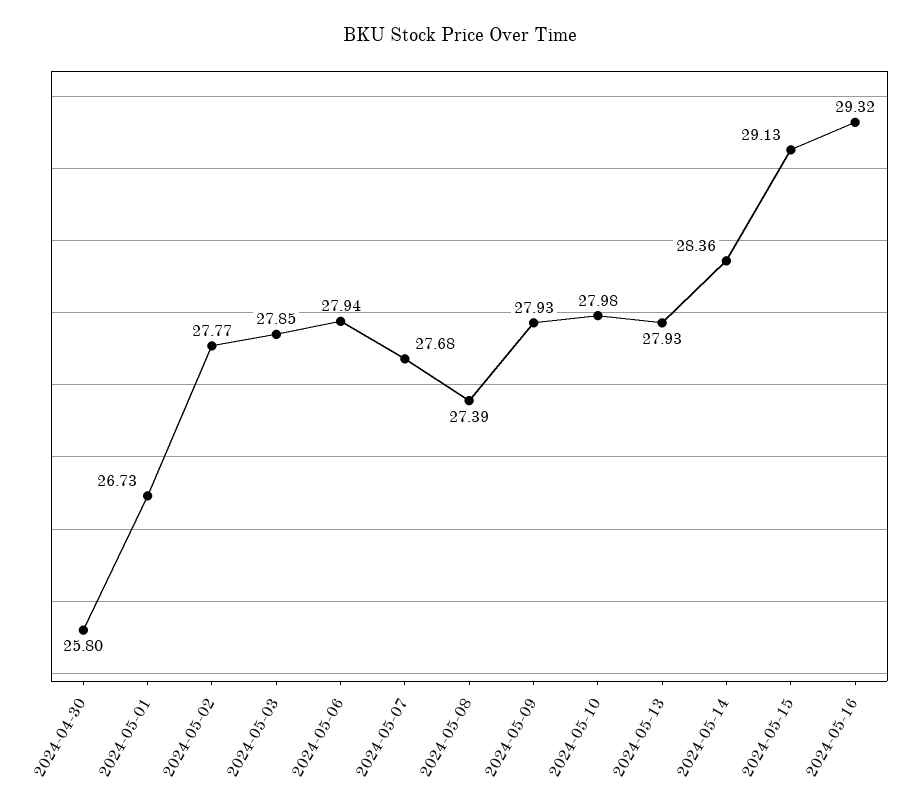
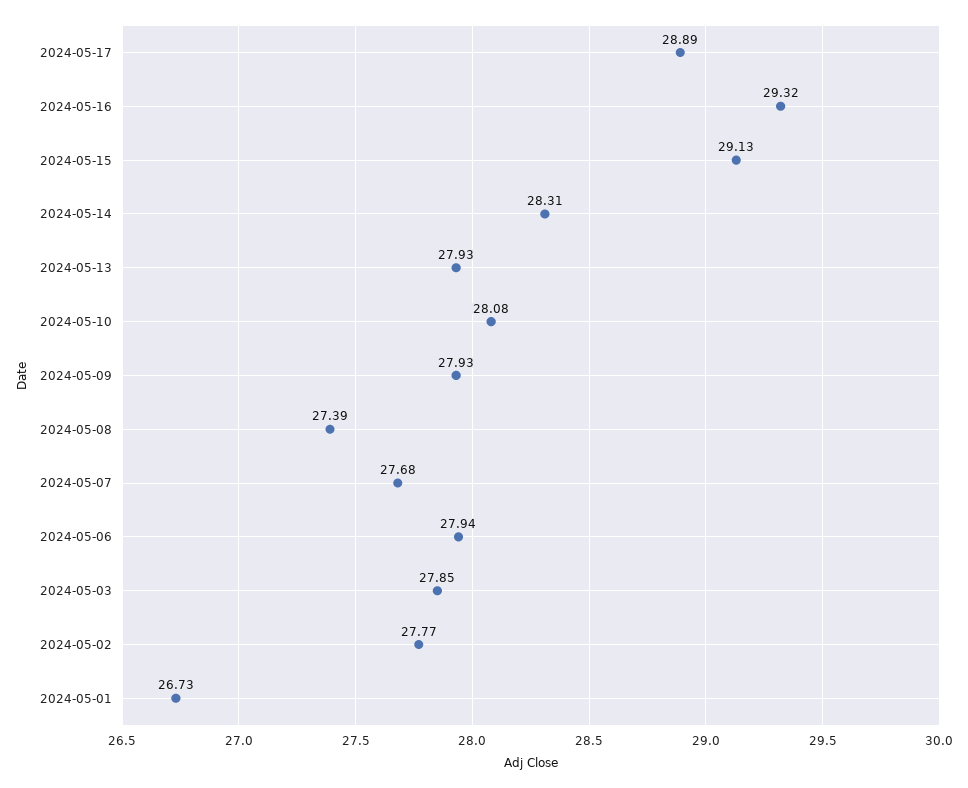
2024-04-30: 25.8 -> none
2024-05-10: 27.98 -> 28.08
2024-05-14: 28.36 -> 28.31
2024-05-17: none -> 28.89

